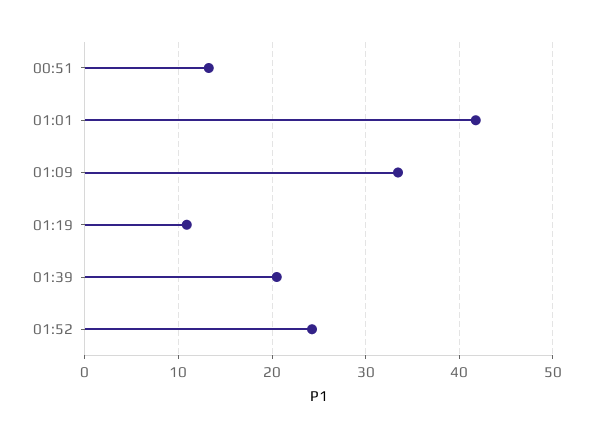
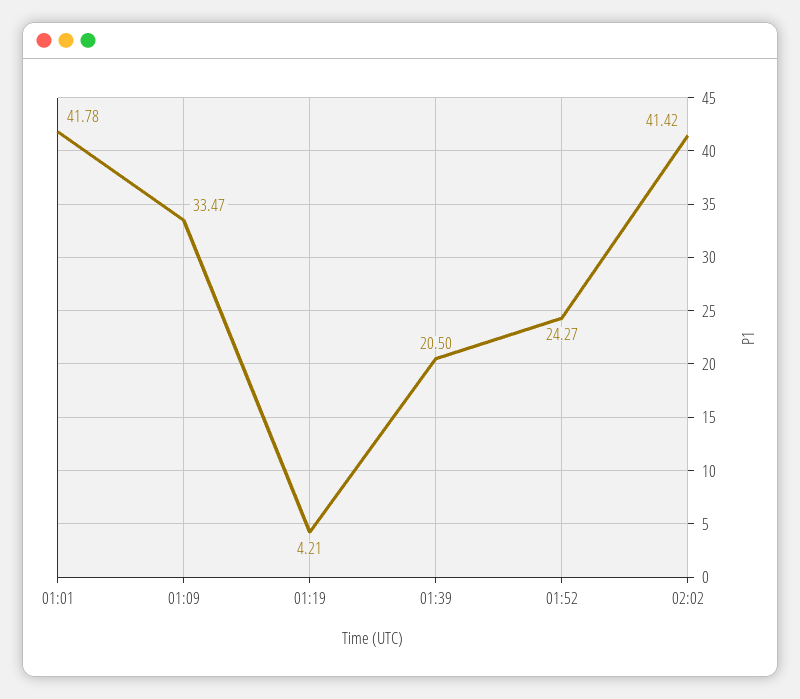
00:51: 13 -> none
01:19: 11 -> 4.21
02:02: none -> 41.42

